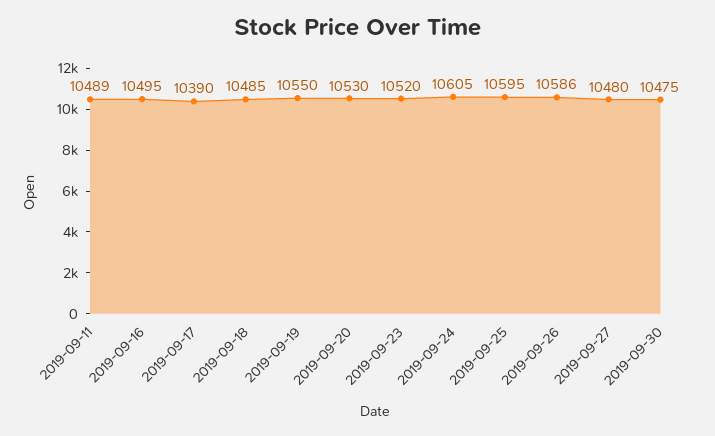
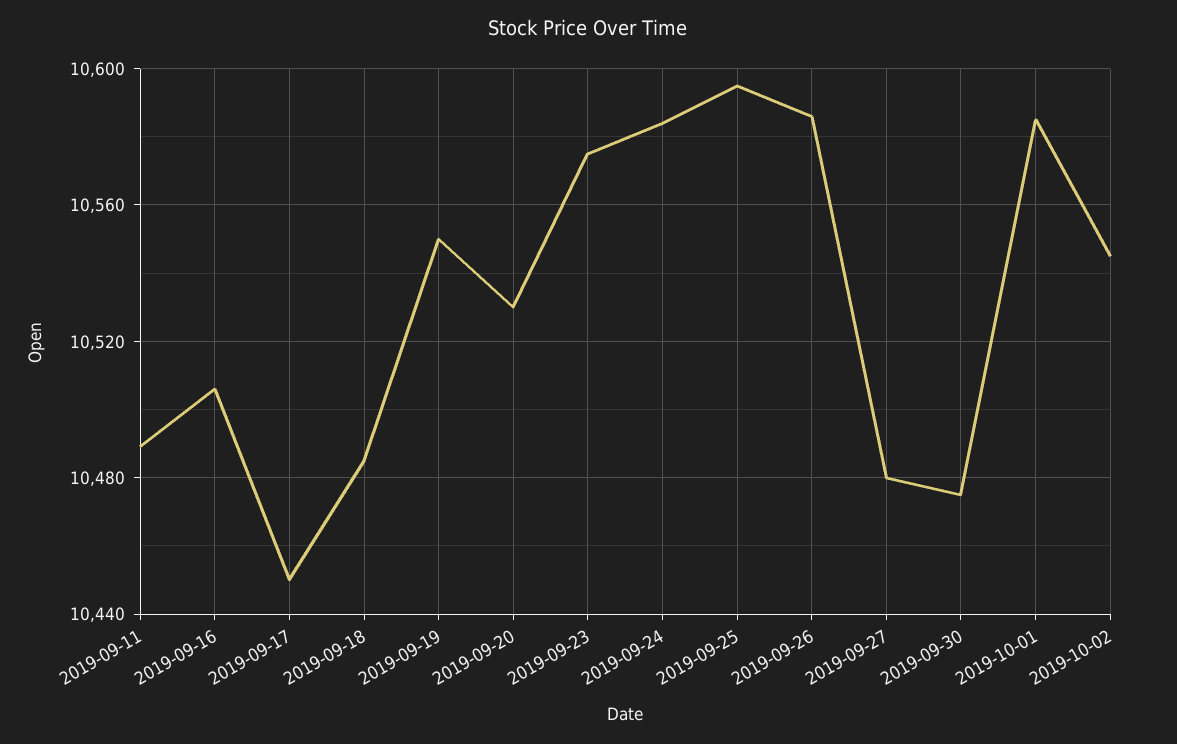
2019-09-16: 10495 -> 10505
2019-09-17: 10390 -> 10450
2019-09-23: 10520 -> 10575
2019-09-24: 10605 -> 10585
2019-10-01: none -> 10585
2019-10-02: none -> 10545

